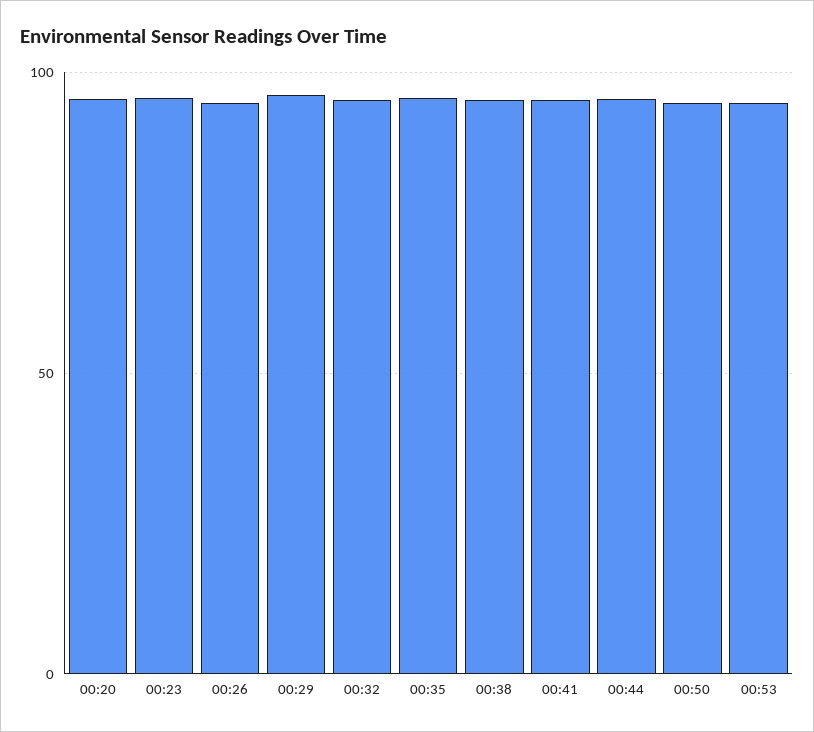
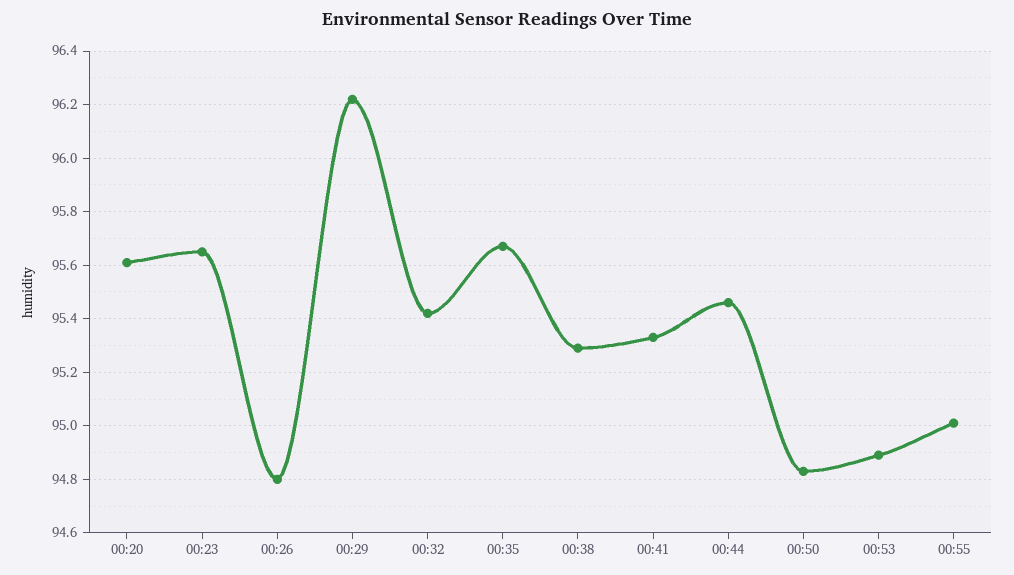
00:55: none -> 95

